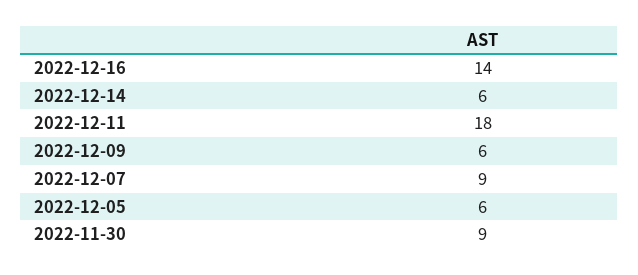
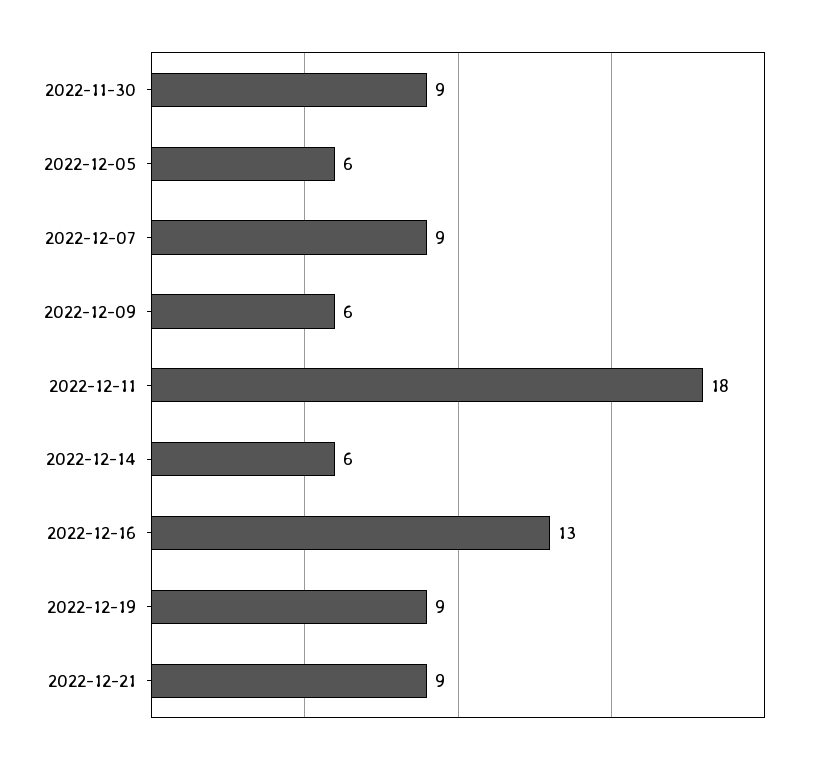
2022-12-16: 14 -> 13
2022-12-19: none -> 9
2022-12-21: none -> 9

